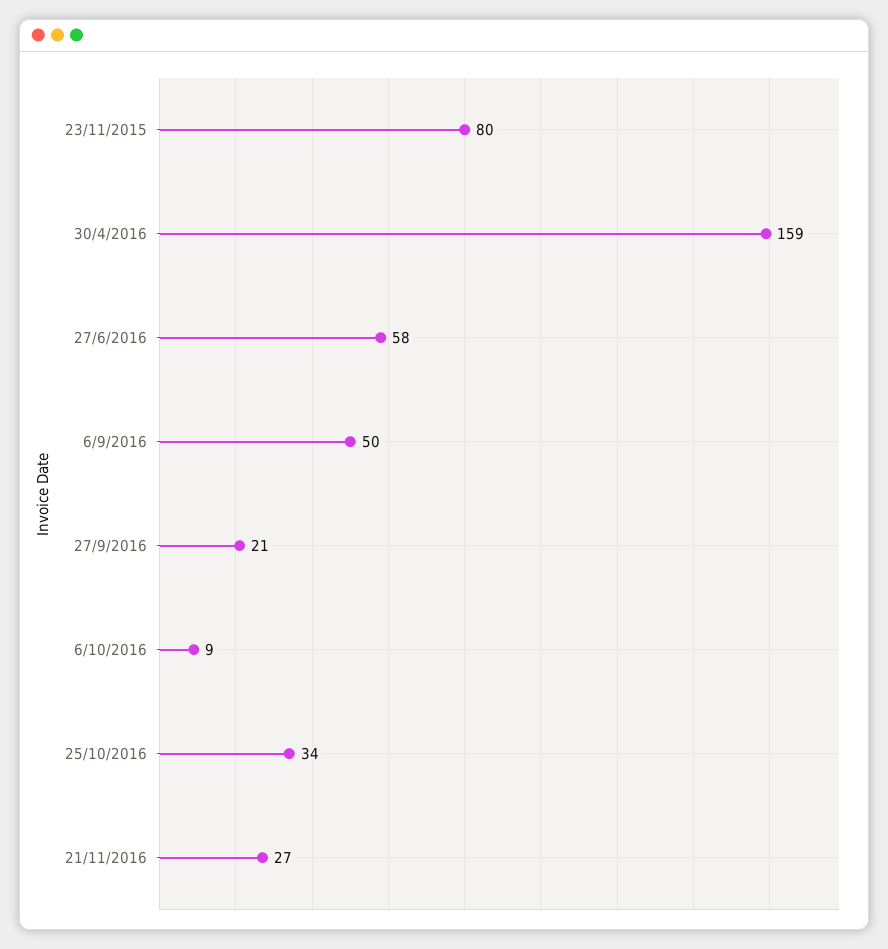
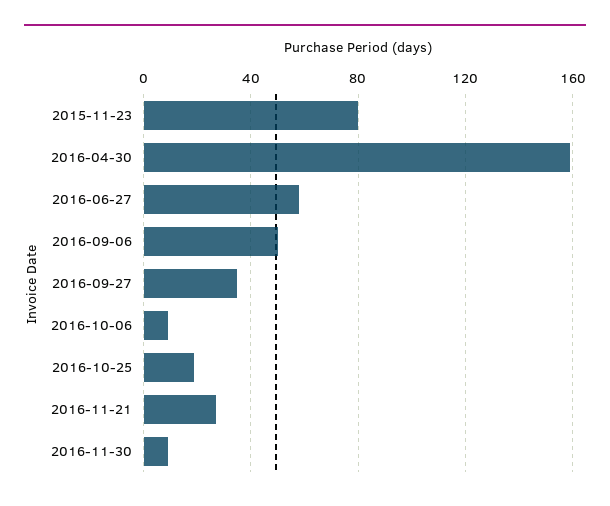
27/9/2016: 21 -> 35
25/10/2016: 34 -> 20
2016-11-30: none -> 10

